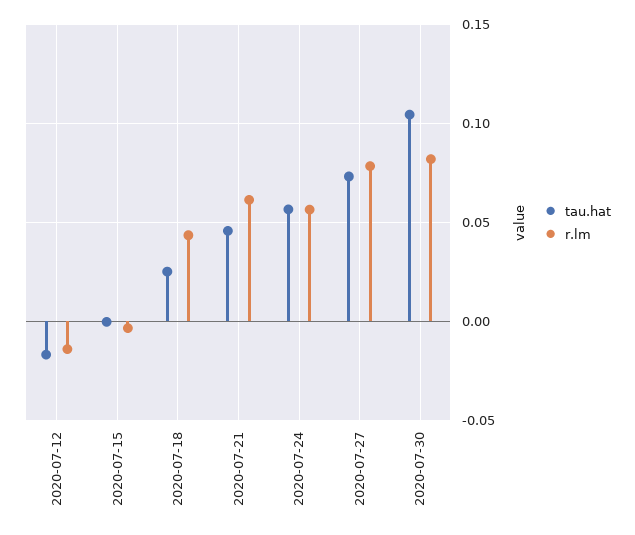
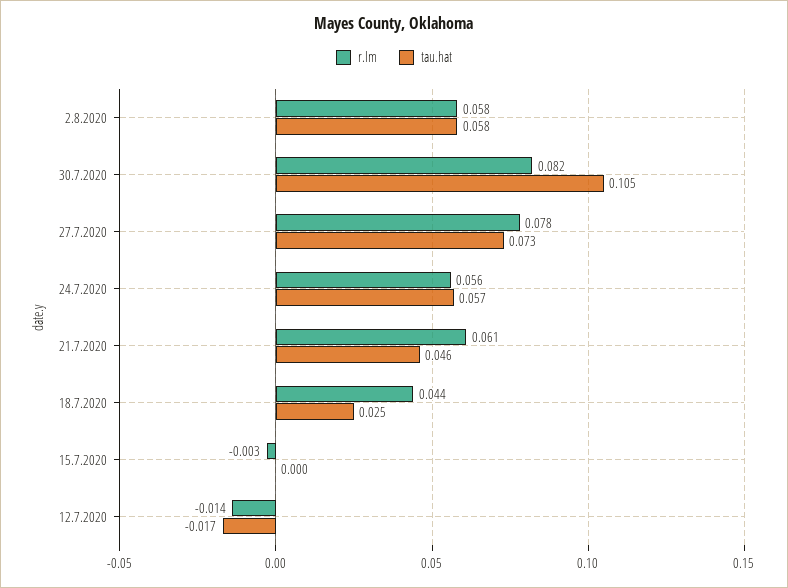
r.lm, 2.8.2020: none -> 0.058
tau.hat, 2.8.2020: none -> 0.058

